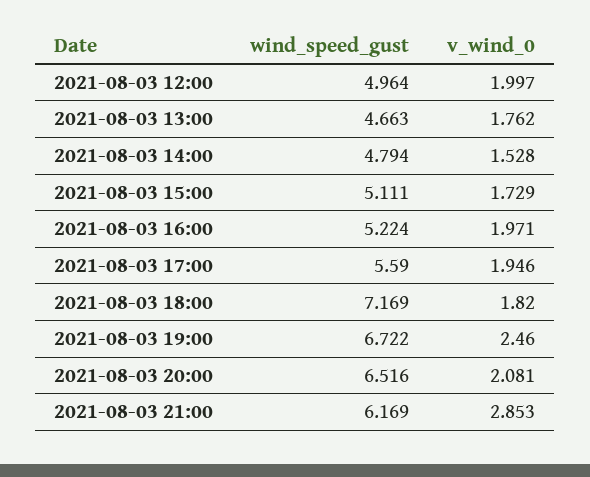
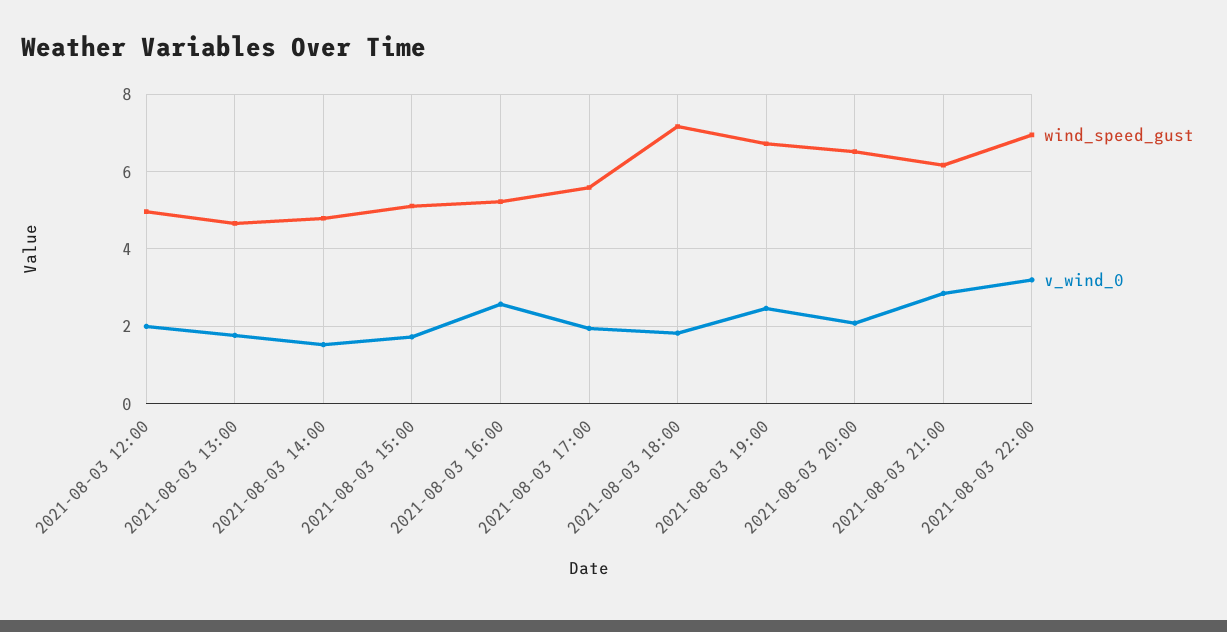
v_wind_0, 2021-08-03 16:00: 1.971 -> 2.6
wind_speed_gust, 2021-08-03 22:00: none -> 7
v_wind_0, 2021-08-03 22:00: none -> 3.2

